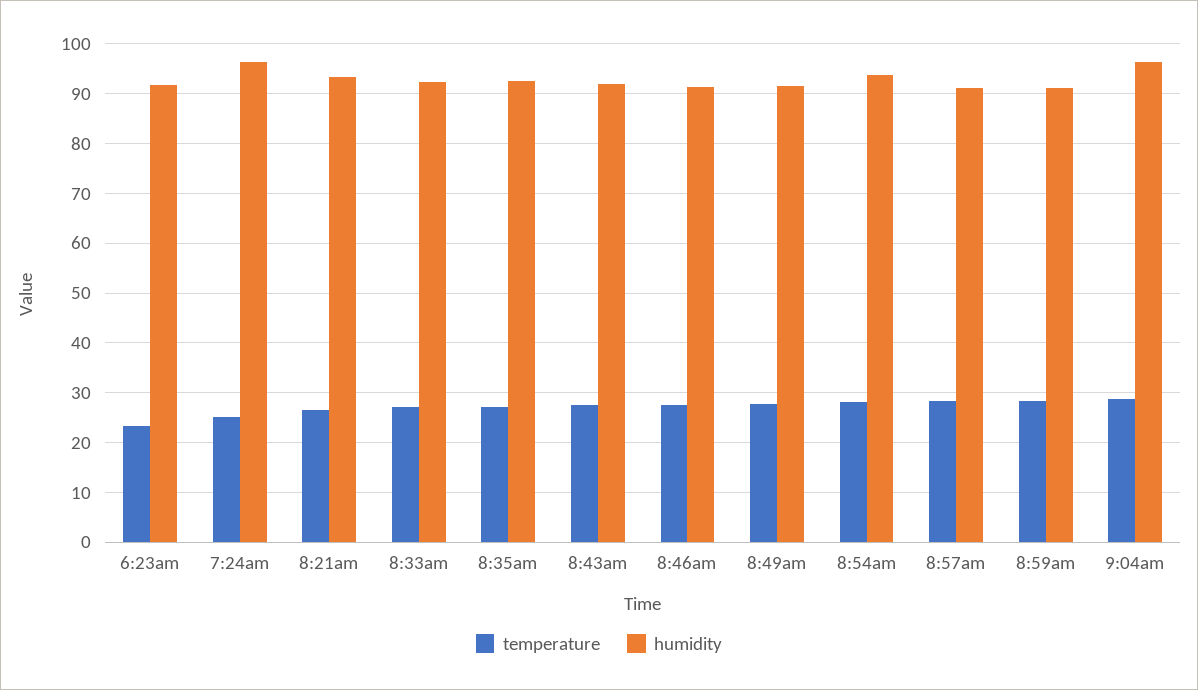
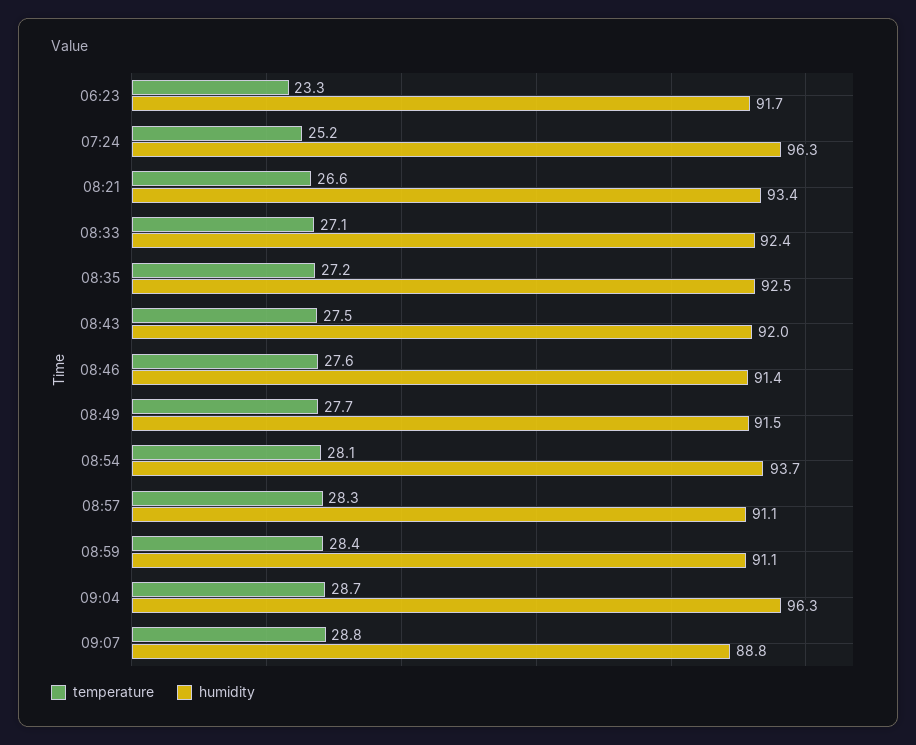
temperature, 09:07: none -> 28.8
humidity, 09:07: none -> 88.8

